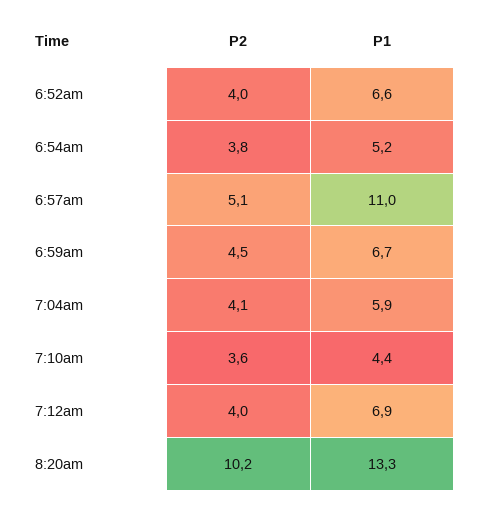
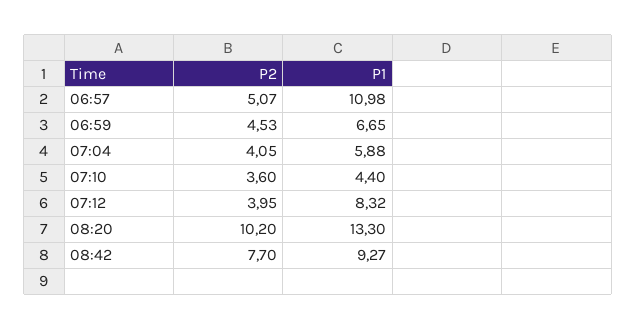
P2, 6:52am: 4 -> none
P1, 6:52am: 6.6 -> none
P2, 6:54am: 3.8 -> none
P1, 6:54am: 5.2 -> none
P1, 7:12am: 6.9 -> 8.32
P2, 08:42: none -> 7.7
P1, 08:42: none -> 9.27

